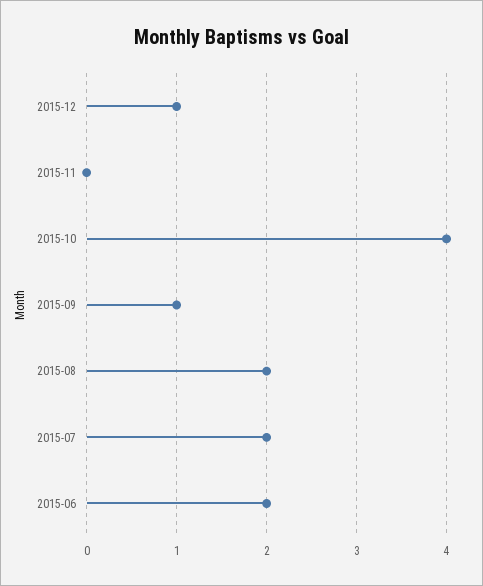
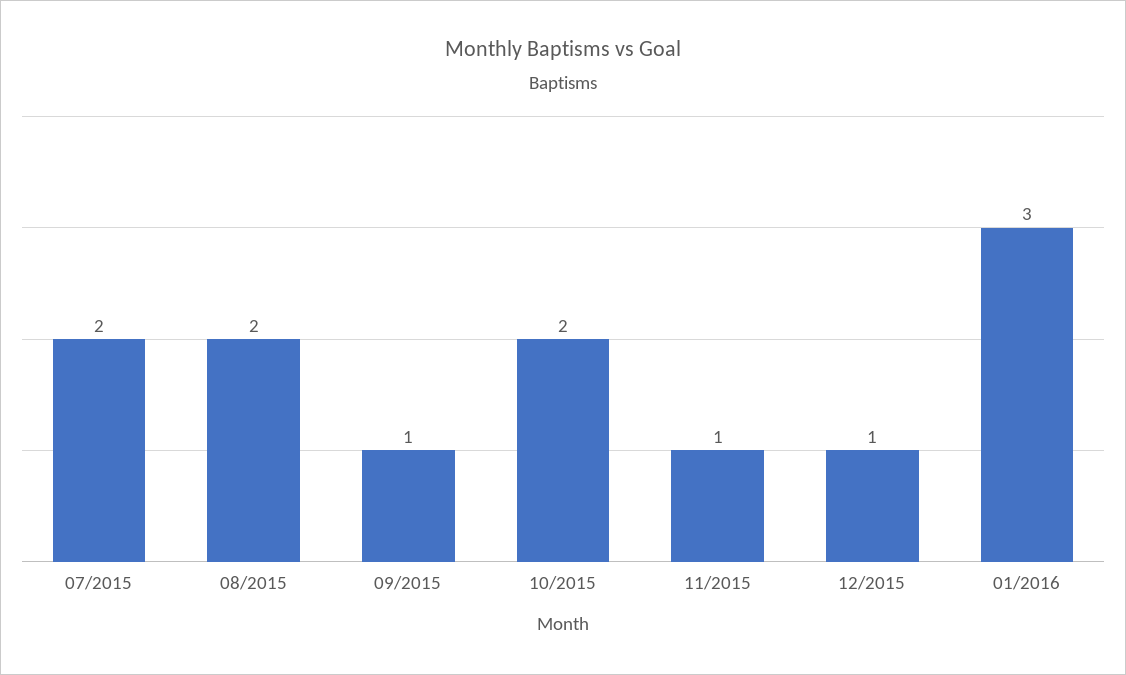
2015-11: 0 -> 1
2015-10: 4 -> 2
2015-06: 2 -> none
01/2016: none -> 3

